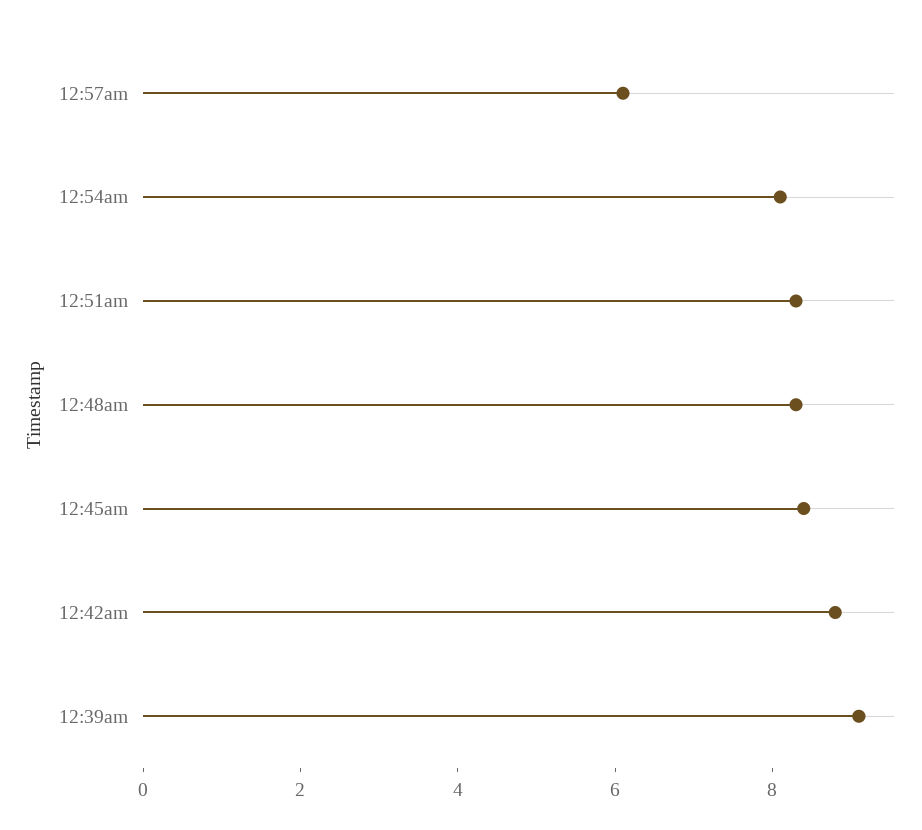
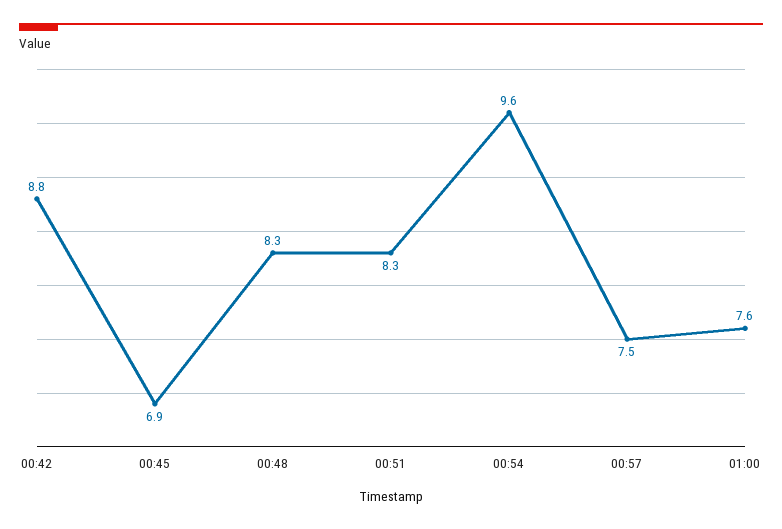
12:57am: 6 -> 7.5
12:54am: 8 -> 9.6
12:45am: 8.5 -> 6.9
12:39am: 9 -> none
01:00: none -> 7.6

